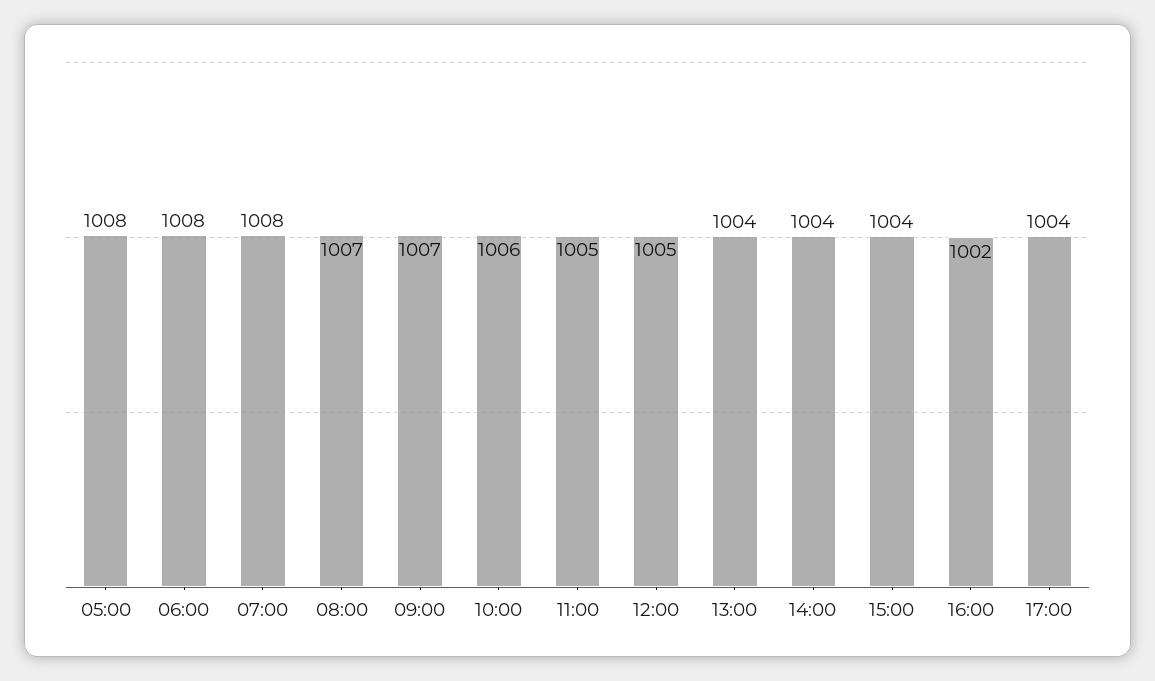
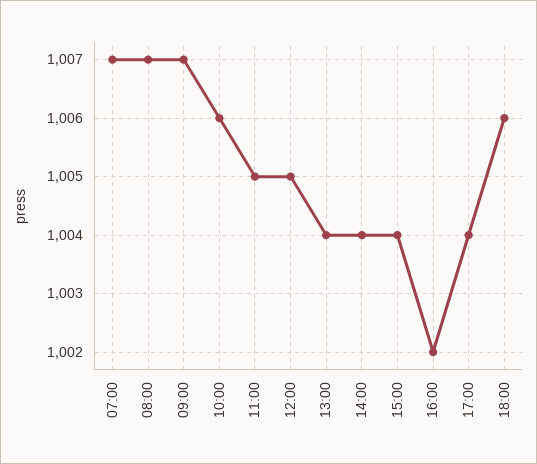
05:00: 1008 -> none
06:00: 1008 -> none
07:00: 1008 -> 1007
18:00: none -> 1006

